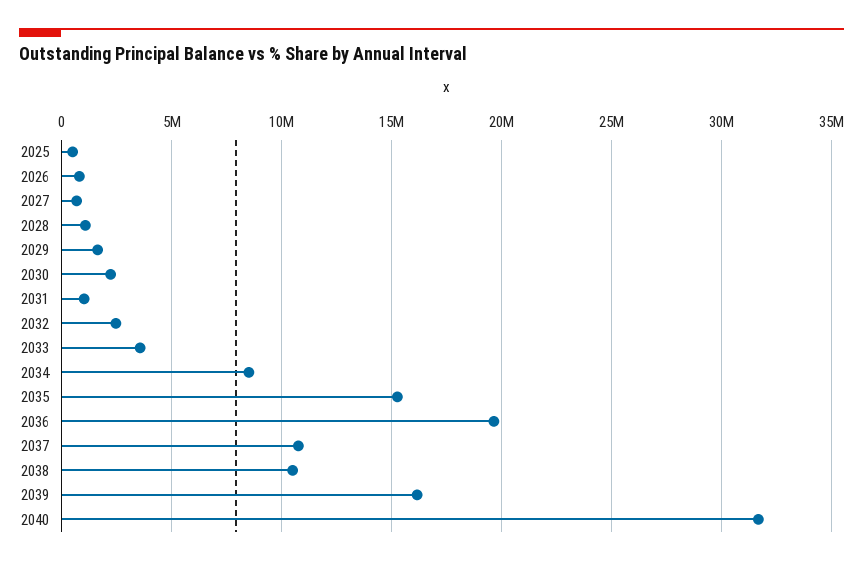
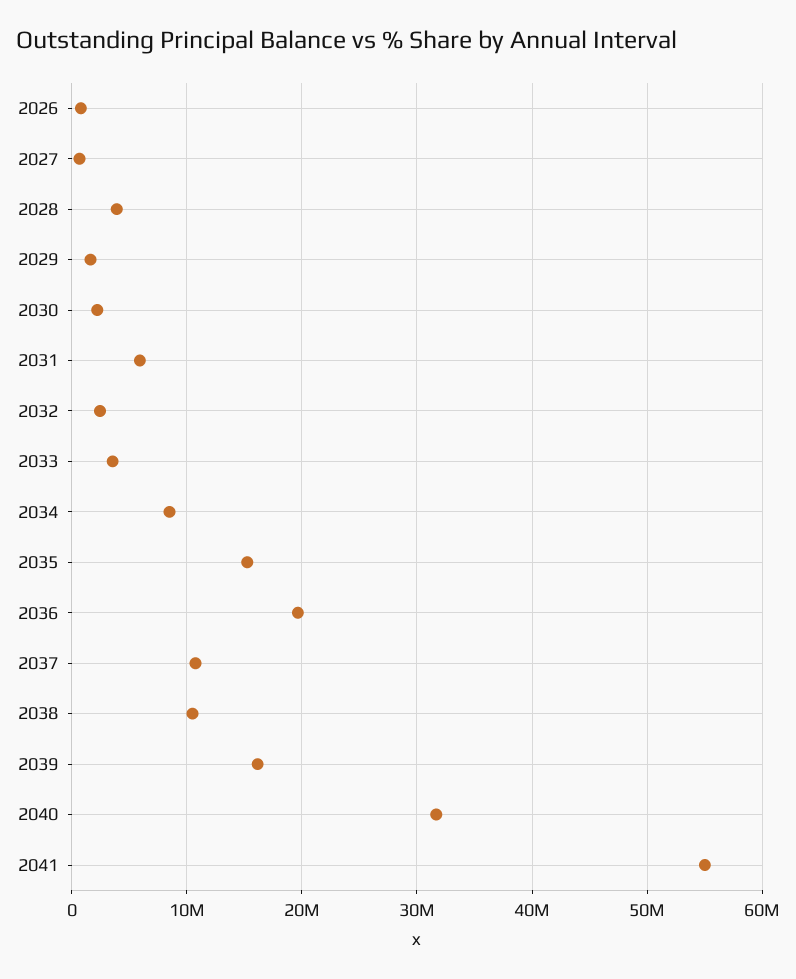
2025: 500000 -> none
2028: 1000000 -> 4000000
2031: 1000000 -> 6000000
2041: none -> 55000000

